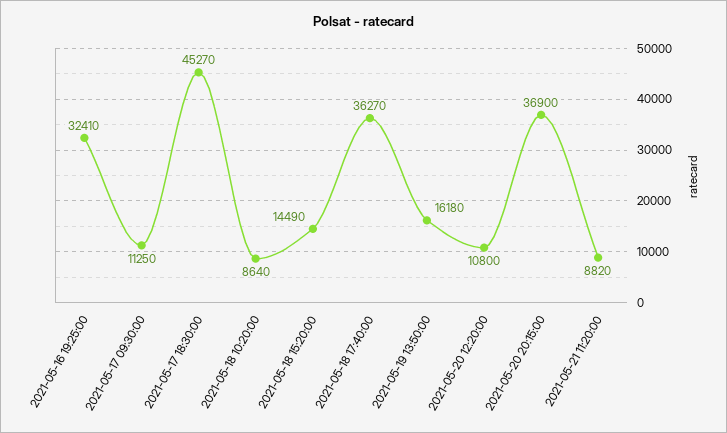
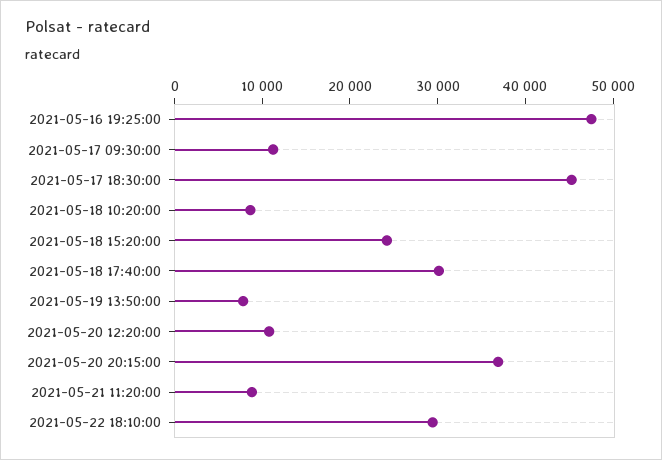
2021-05-16 19:25:00: 32410 -> 48000
2021-05-18 15:20:00: 14490 -> 24000
2021-05-18 17:40:00: 36270 -> 30000
2021-05-19 13:50:00: 16180 -> 8000
2021-05-22 18:10:00: none -> 30000

